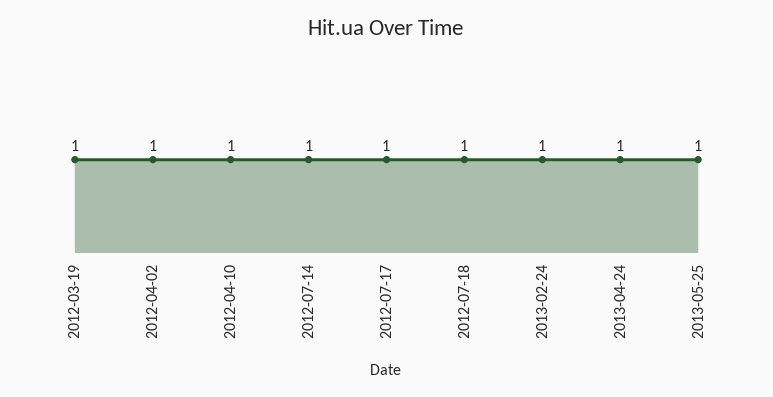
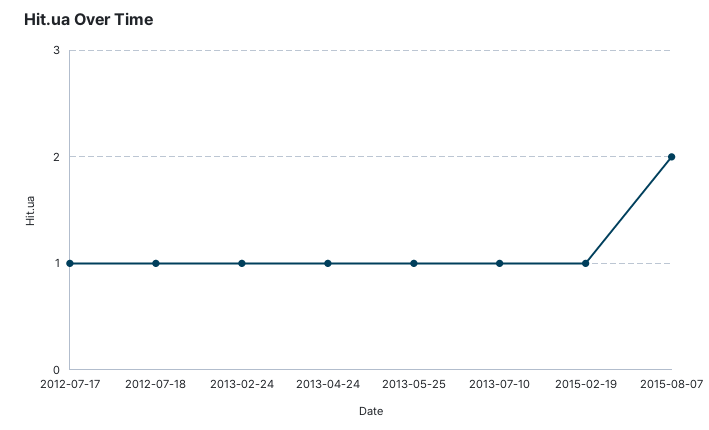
2012-03-19: 1 -> none
2012-04-02: 1 -> none
2012-04-10: 1 -> none
2012-07-14: 1 -> none
2013-07-10: none -> 1
2015-02-19: none -> 1
2015-08-07: none -> 2

